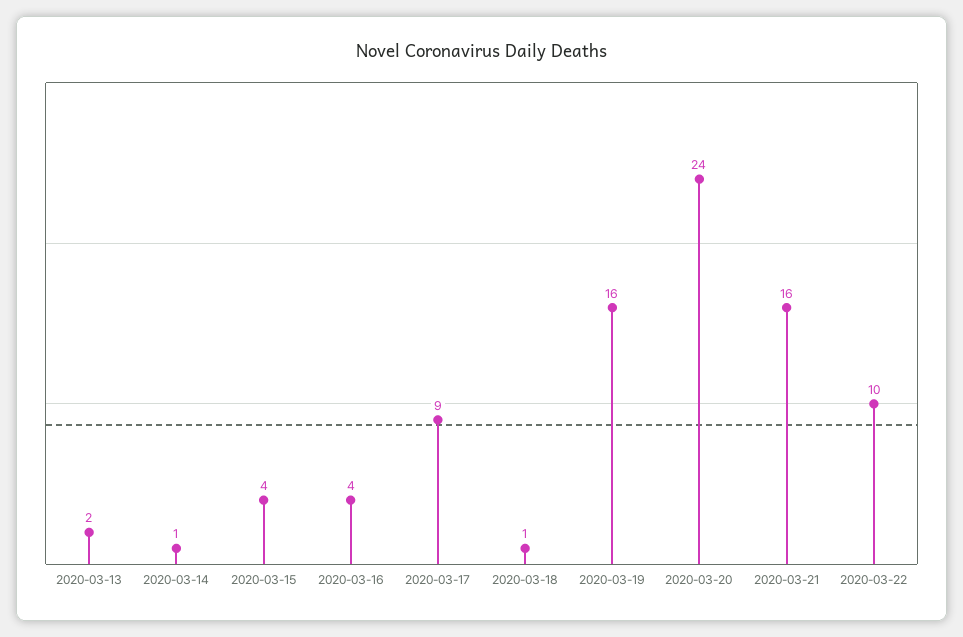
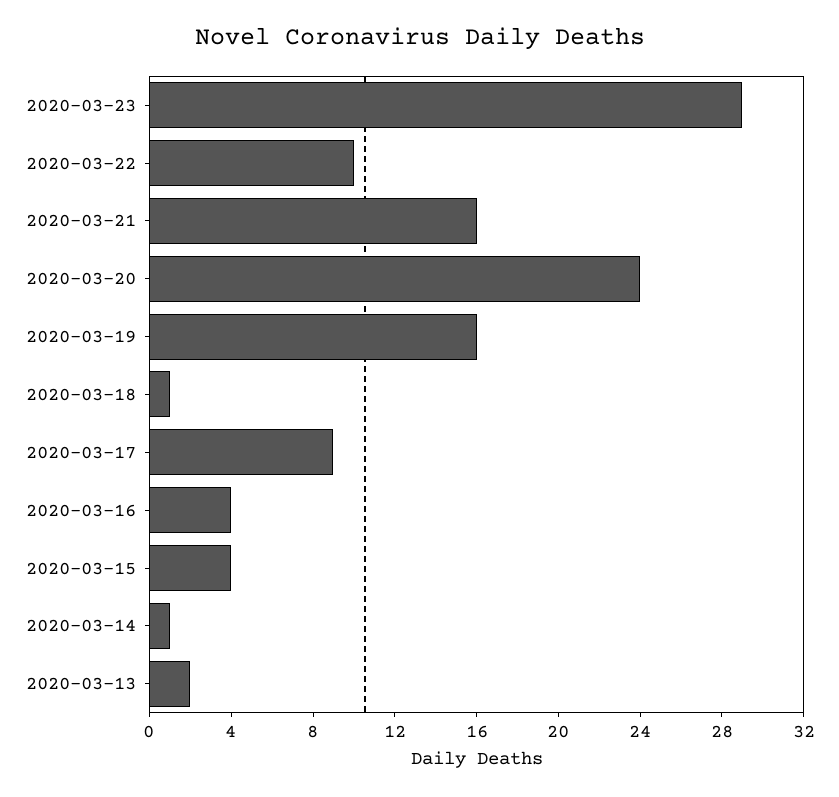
2020-03-23: none -> 29

